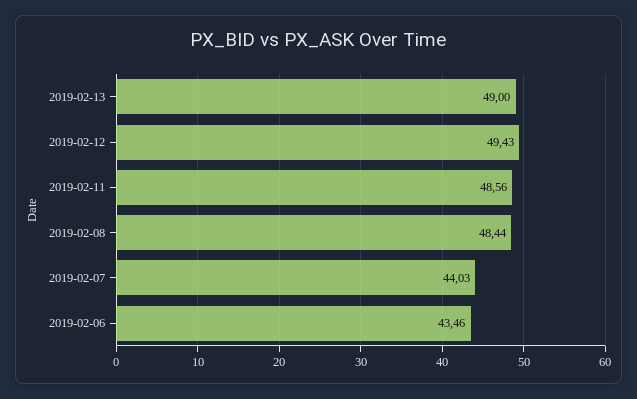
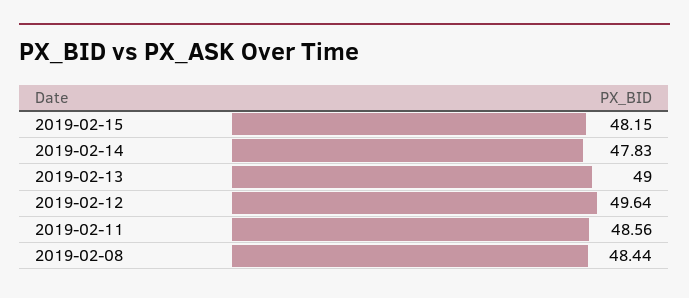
2019-02-12: 49.43 -> 49.64
2019-02-07: 44.03 -> none
2019-02-06: 43.46 -> none
2019-02-15: none -> 48.15
2019-02-14: none -> 47.83

